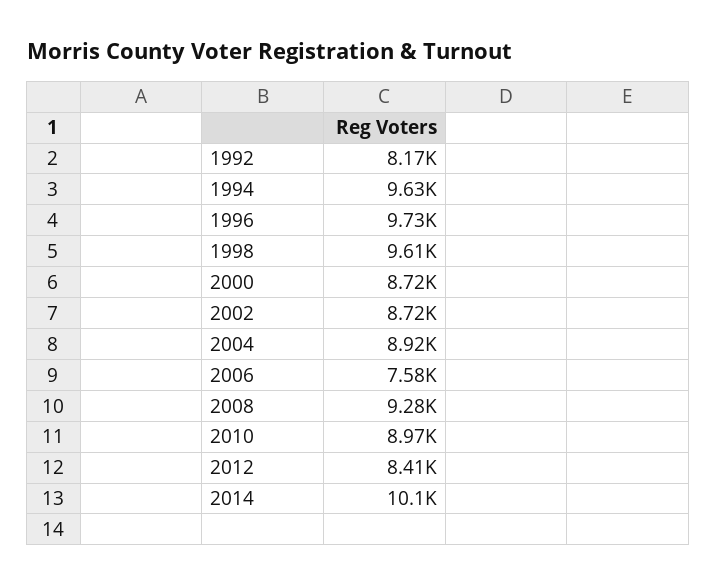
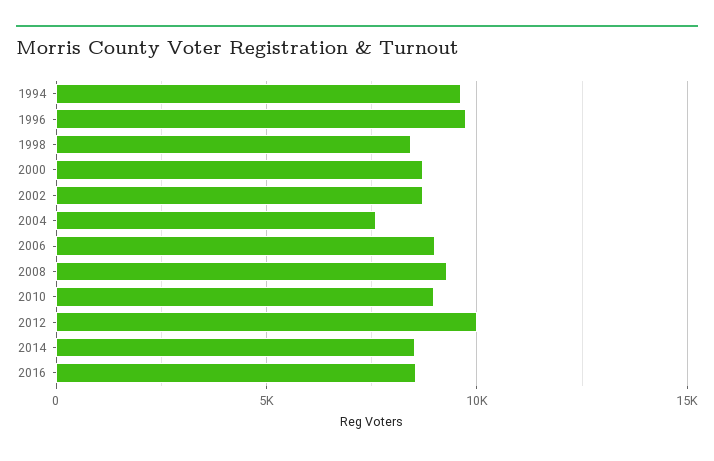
1992: 8170 -> none
1998: 9610 -> 8500
2004: 8920 -> 7500
2006: 7580 -> 9000
2012: 8410 -> 10000
2014: 10100 -> 8500
2016: none -> 8500

